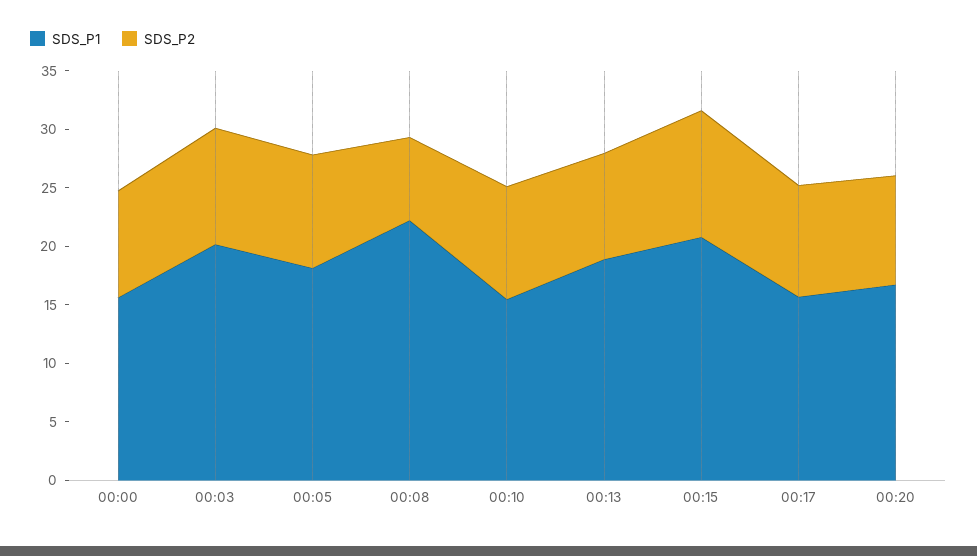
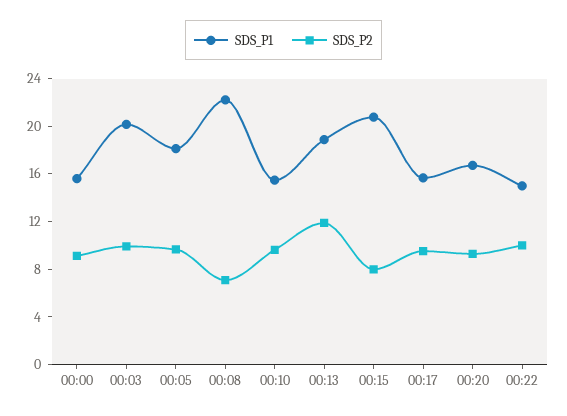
SDS_P2, 00:13: 9 -> 12
SDS_P2, 00:15: 11 -> 8
SDS_P1, 00:22: none -> 15
SDS_P2, 00:22: none -> 10

